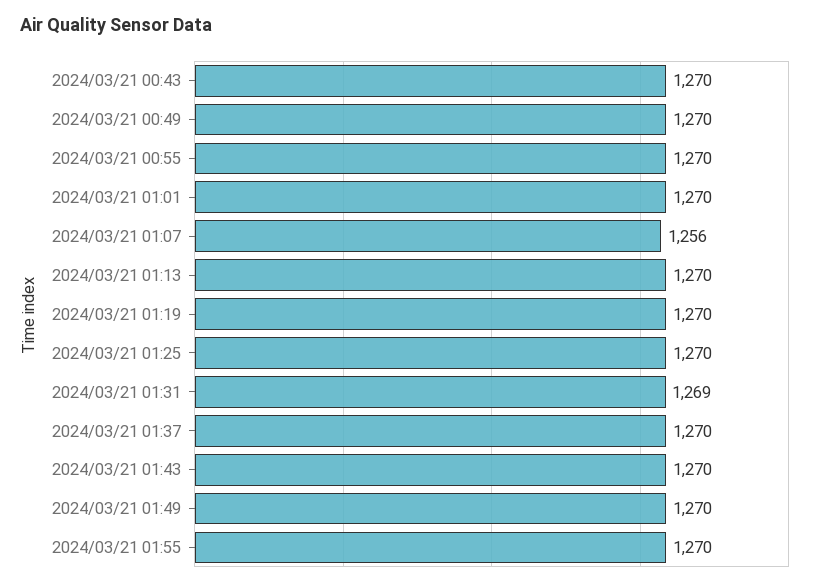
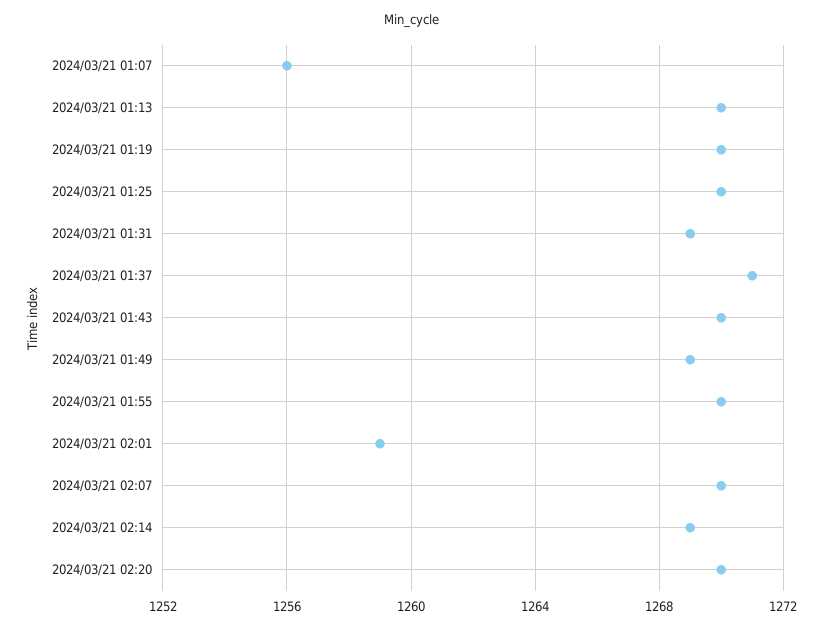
2024/03/21 00:43: 1270 -> none
2024/03/21 00:49: 1270 -> none
2024/03/21 00:55: 1270 -> none
2024/03/21 01:01: 1270 -> none
2024/03/21 01:37: 1270 -> 1271
2024/03/21 01:49: 1270 -> 1269
2024/03/21 02:01: none -> 1259
2024/03/21 02:07: none -> 1270
2024/03/21 02:14: none -> 1269
2024/03/21 02:20: none -> 1270

